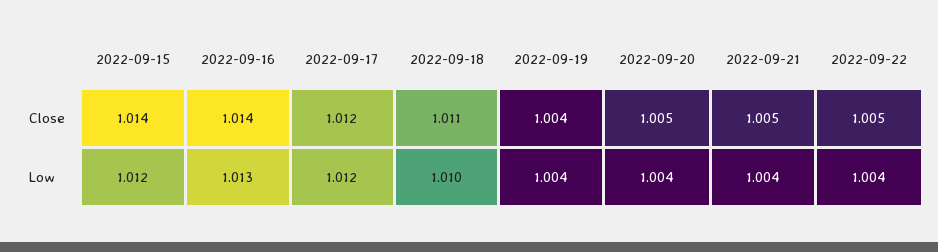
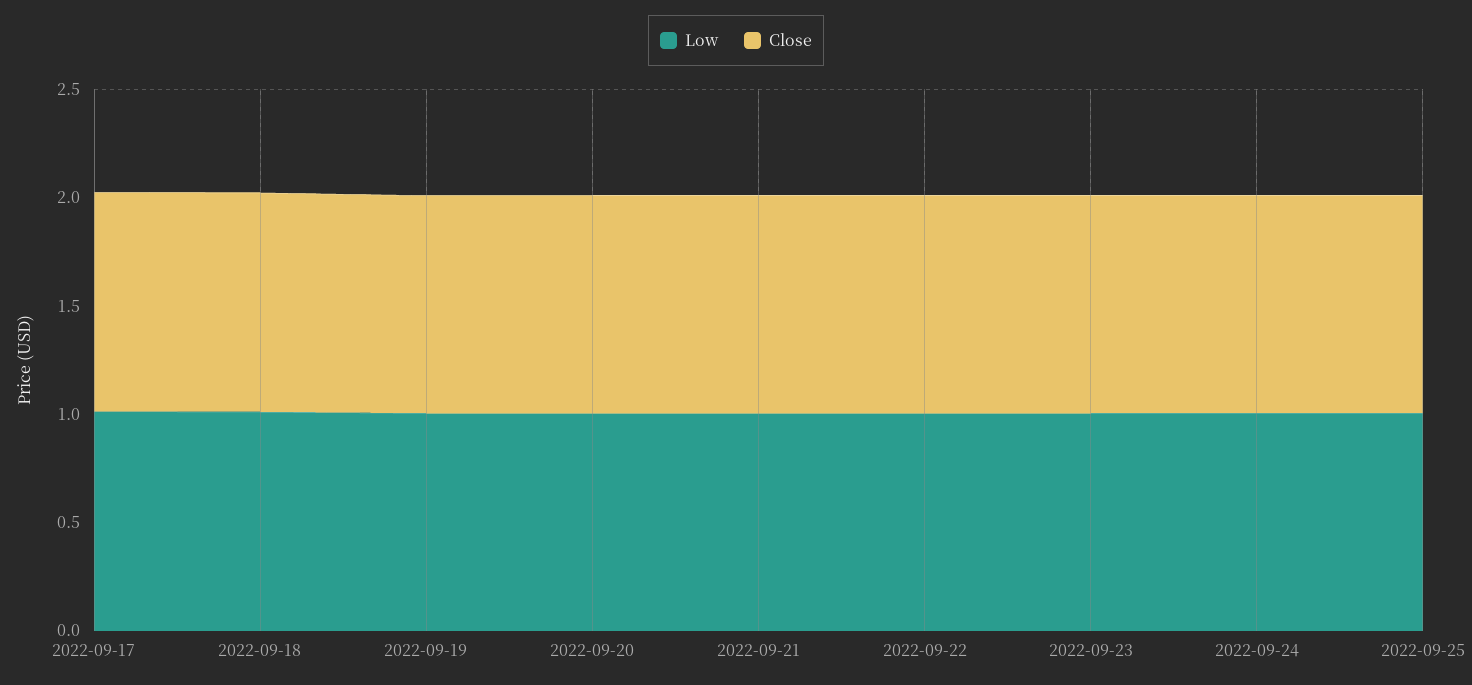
Close, 2022-09-15: 1.014 -> none
Close, 2022-09-16: 1.014 -> none
Low, 2022-09-15: 1.012 -> none
Low, 2022-09-16: 1.013 -> none
Low, 2022-09-23: none -> 1
Close, 2022-09-23: none -> 1
Low, 2022-09-24: none -> 1
Close, 2022-09-24: none -> 1
Low, 2022-09-25: none -> 1
Close, 2022-09-25: none -> 1

